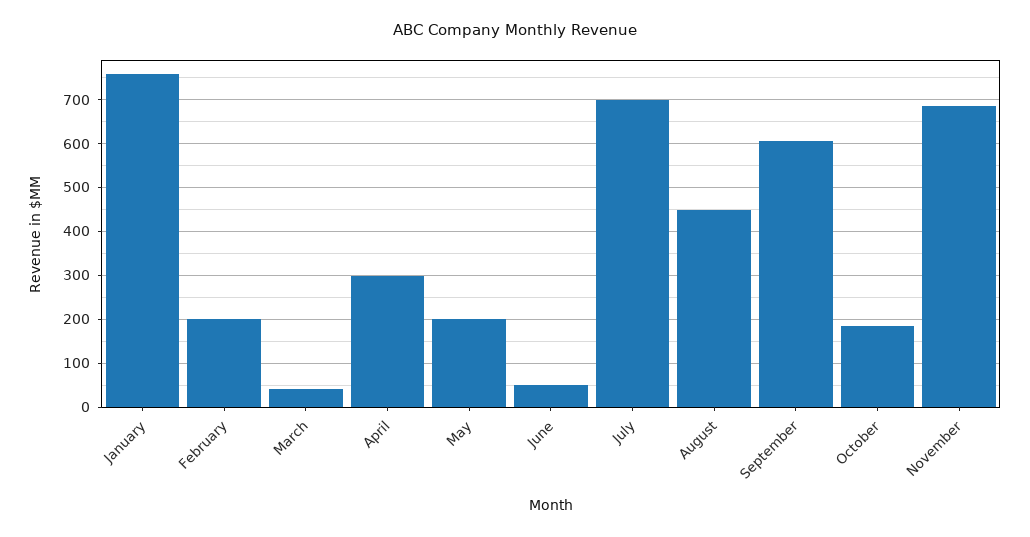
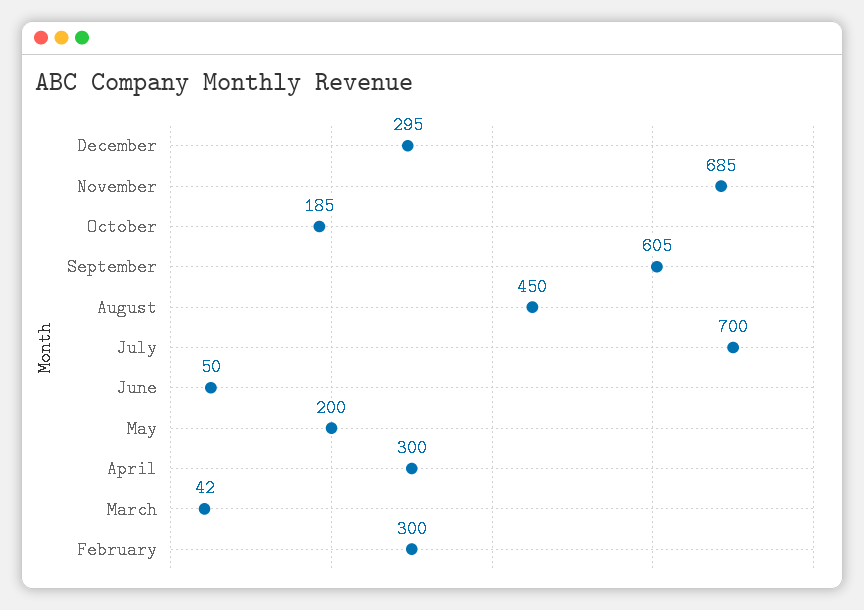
January: 760 -> none
February: 200 -> 300
December: none -> 295

